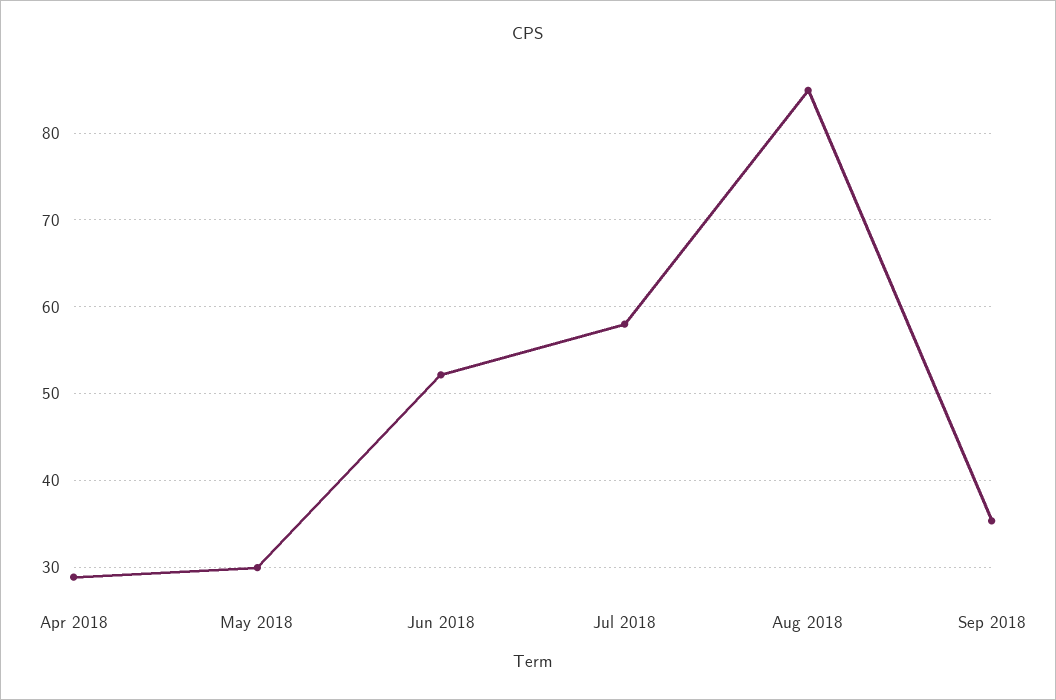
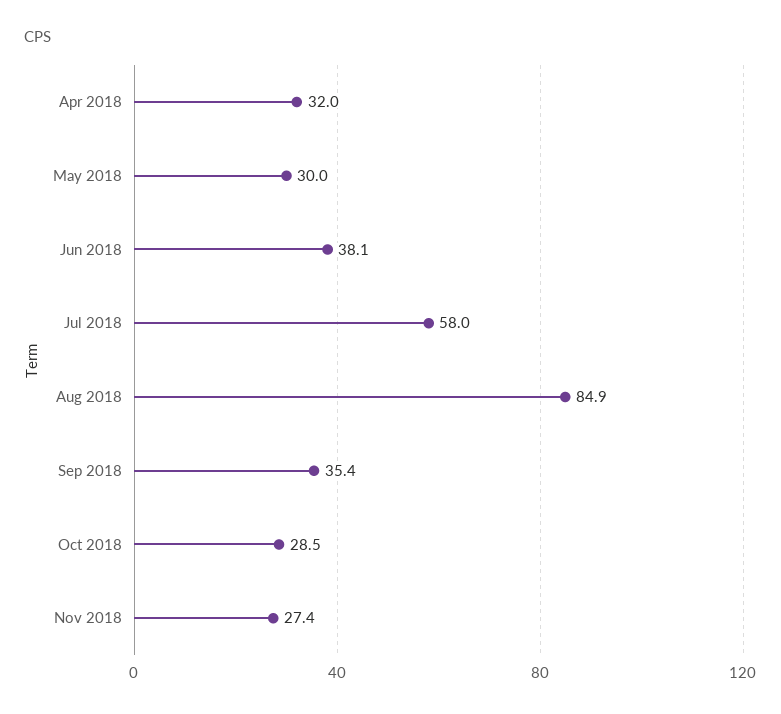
Apr 2018: 29 -> 32
Jun 2018: 52 -> 38.1
Oct 2018: none -> 28.5
Nov 2018: none -> 27.4

